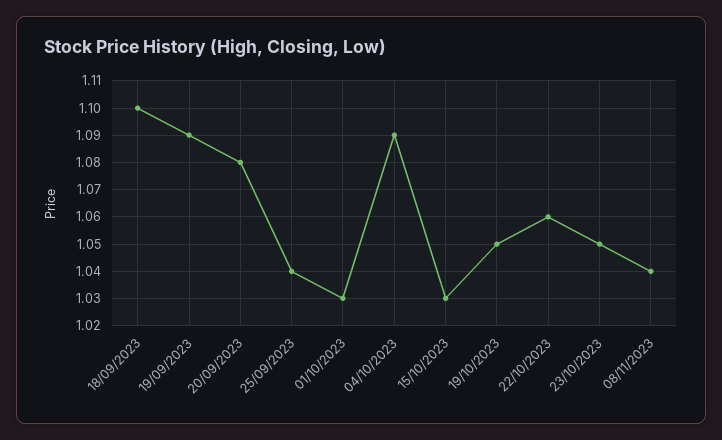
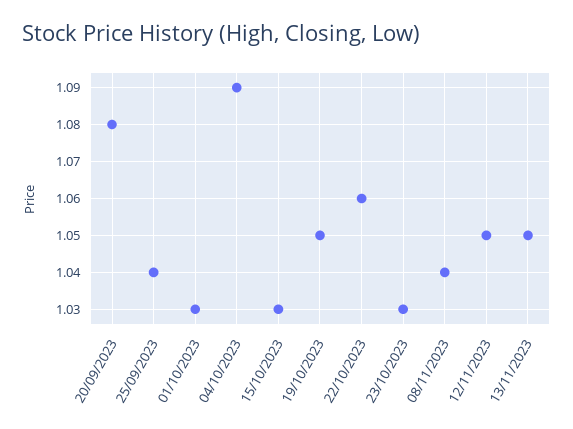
18/09/2023: 1.1 -> none
19/09/2023: 1.09 -> none
23/10/2023: 1.05 -> 1.03
12/11/2023: none -> 1.05
13/11/2023: none -> 1.05

